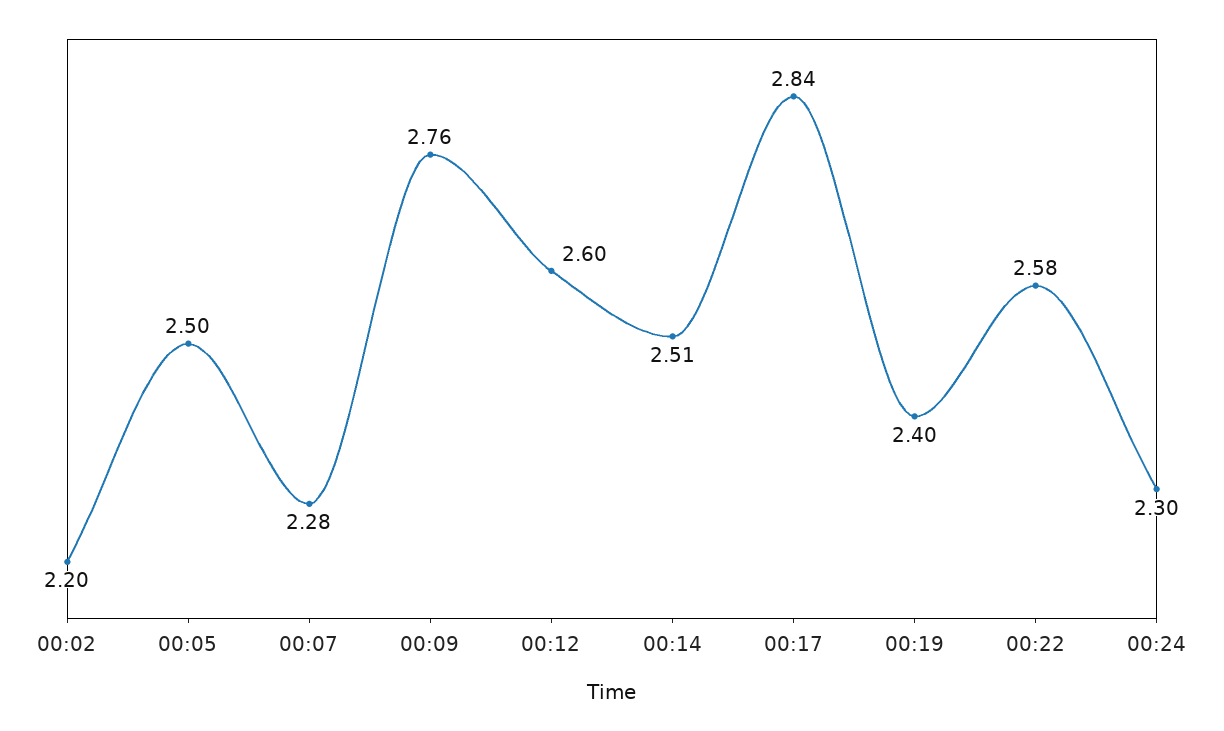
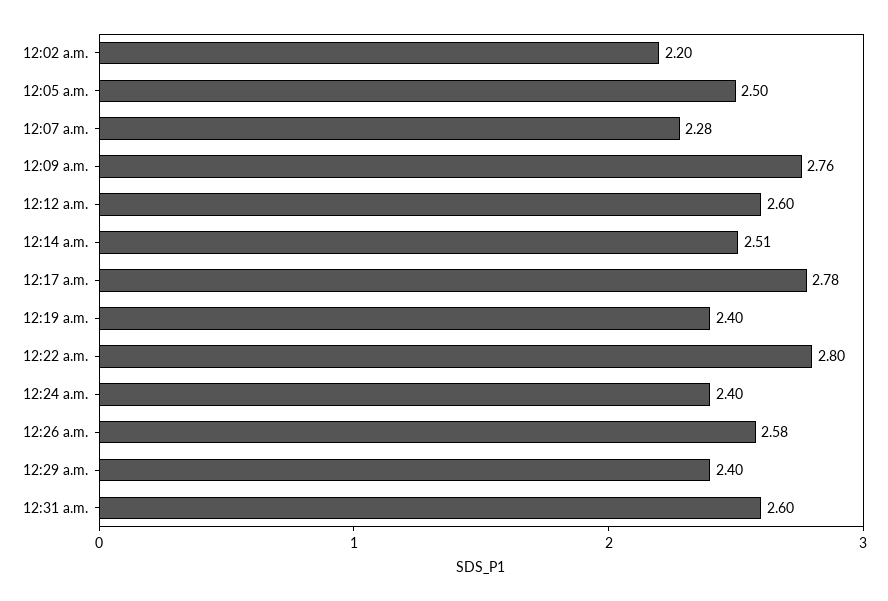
00:17: 2.84 -> 2.78
00:22: 2.58 -> 2.8
00:24: 2.3 -> 2.4
12:26 a.m.: none -> 2.58
12:29 a.m.: none -> 2.4
12:31 a.m.: none -> 2.6

